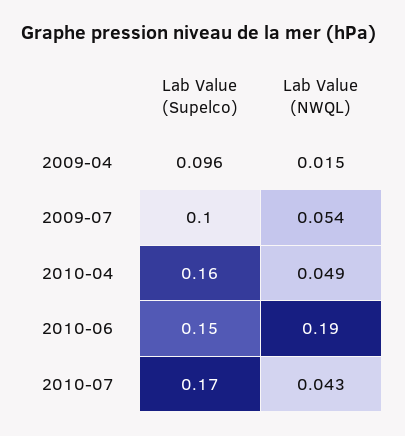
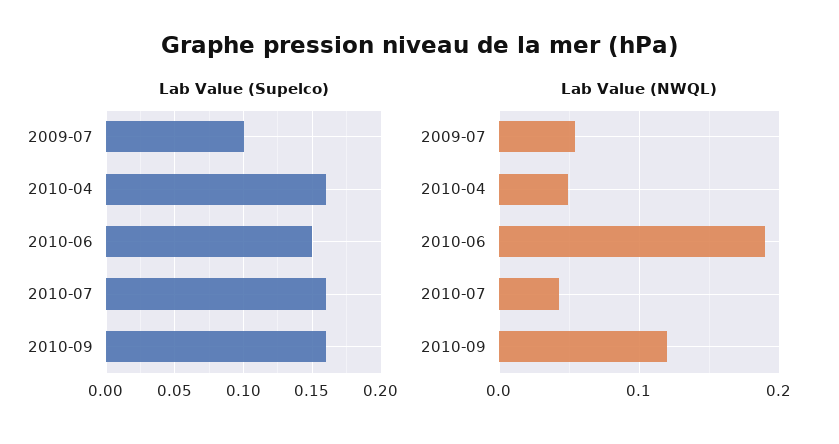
Lab Value (Supelco), 2009-04: 0.096 -> none
Lab Value (NWQL), 2009-04: 0.015 -> none
Lab Value (Supelco), 2010-07: 0.17 -> 0.16
Lab Value (Supelco), 2010-09: none -> 0.16
Lab Value (NWQL), 2010-09: none -> 0.12

